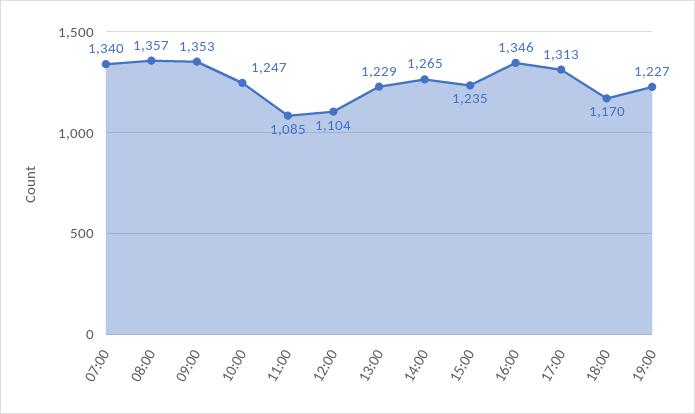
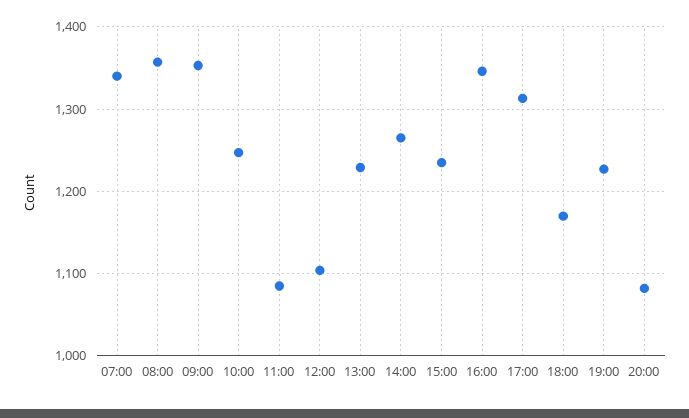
20:00: none -> 1080

